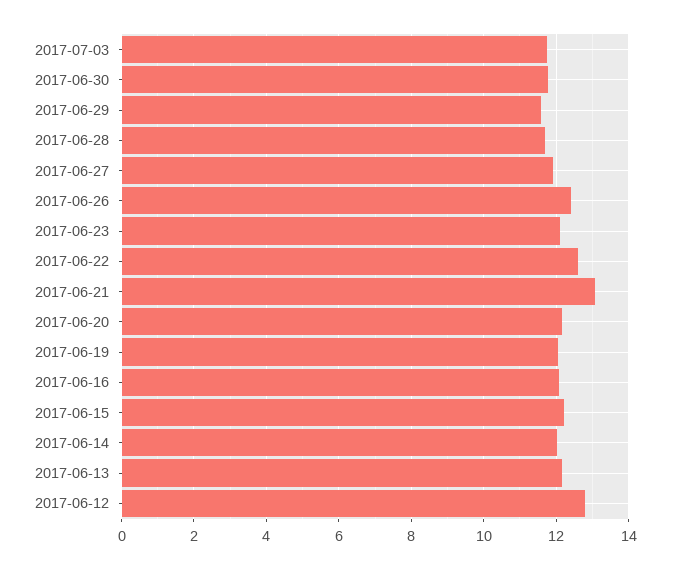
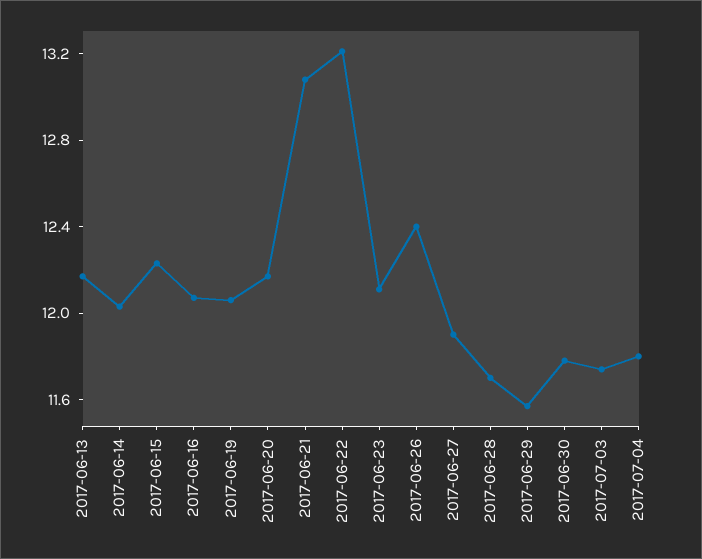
2017-06-22: 12.6 -> 13.2
2017-06-12: 12.8 -> none
2017-07-04: none -> 11.8

